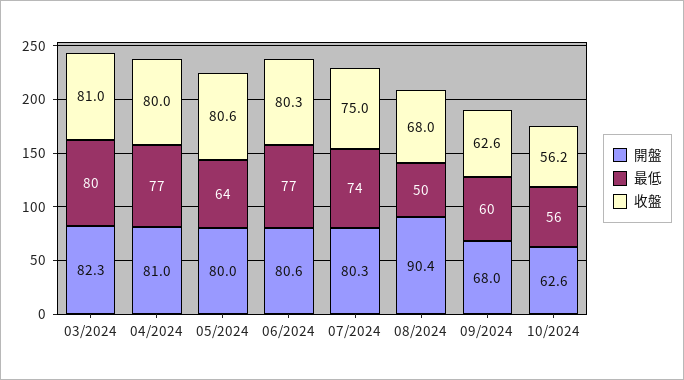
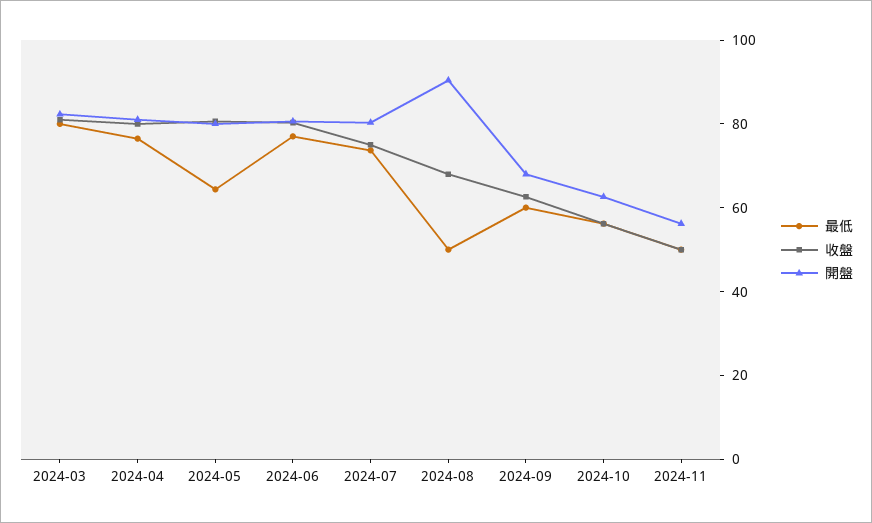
最低, 2024-11: none -> 50
收盤, 2024-11: none -> 50
開盤, 2024-11: none -> 55

